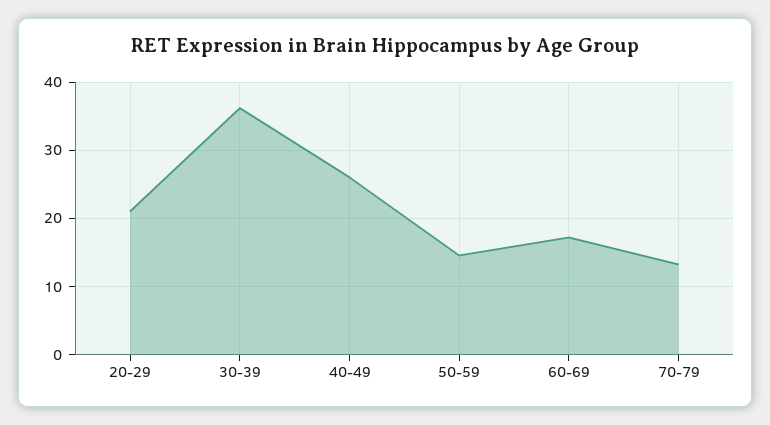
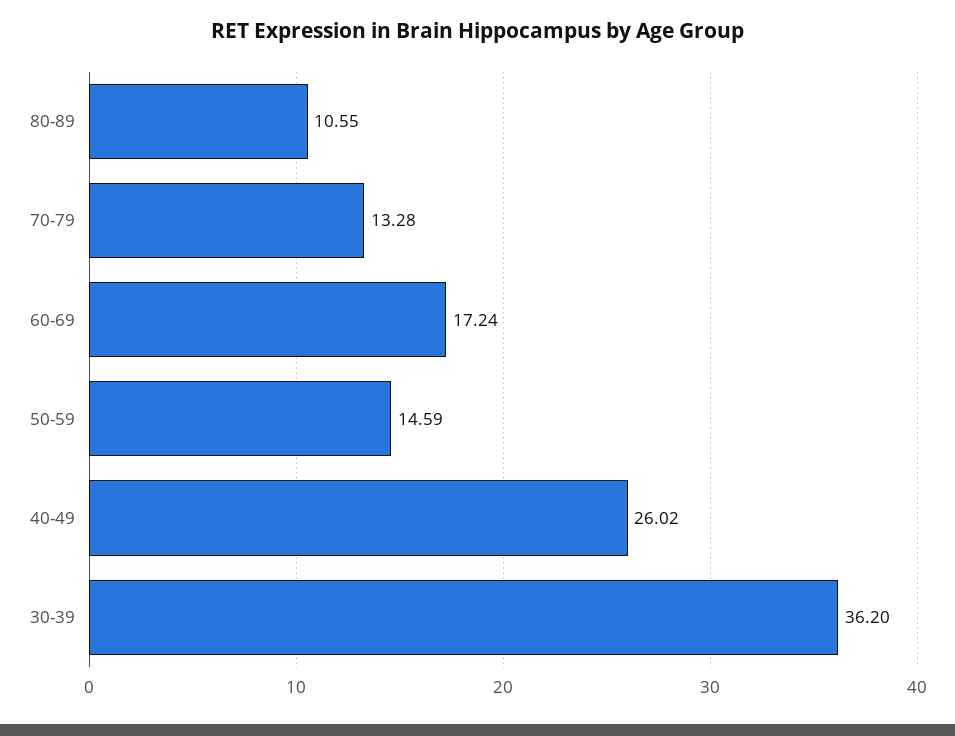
20-29: 21 -> none
80-89: none -> 10.55

